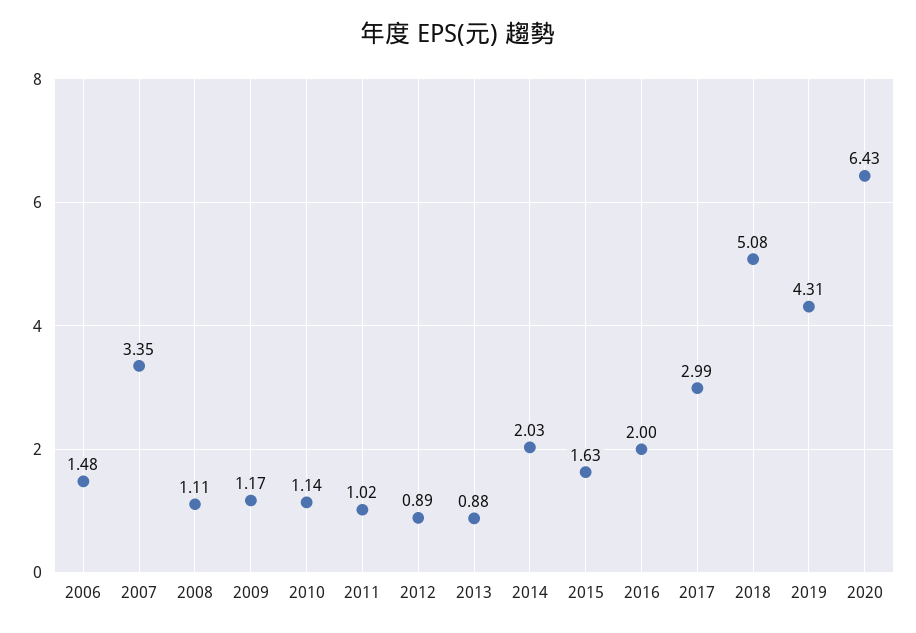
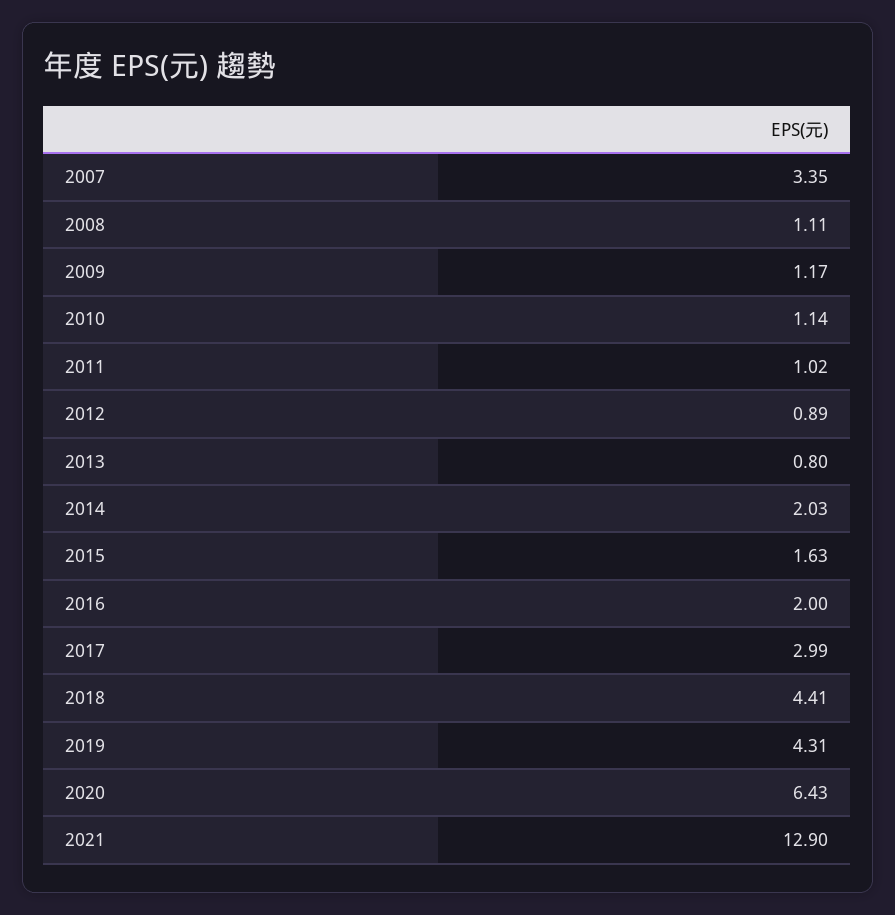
2006: 1.48 -> none
2013: 0.88 -> 0.8
2018: 5.08 -> 4.41
2021: none -> 12.9

